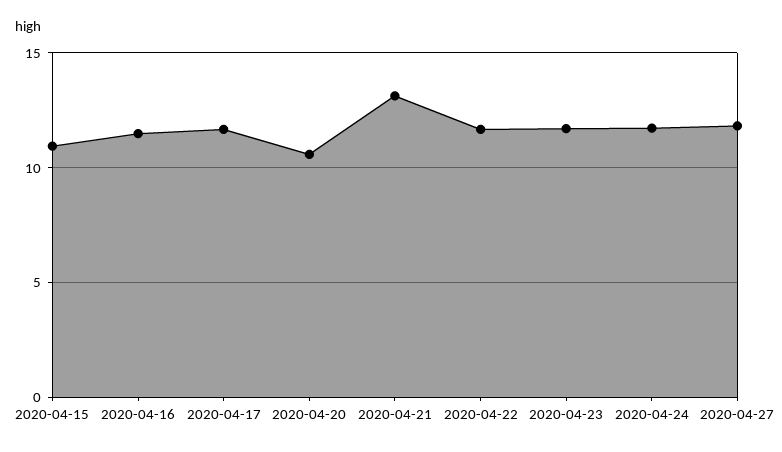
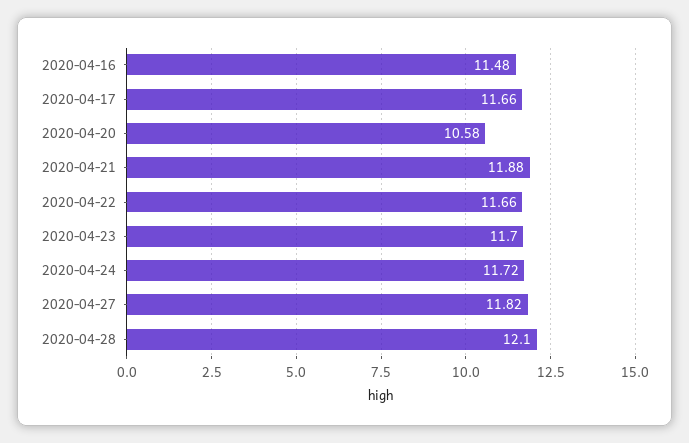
2020-04-15: 11 -> none
2020-04-21: 13 -> 11.88
2020-04-28: none -> 12.1

